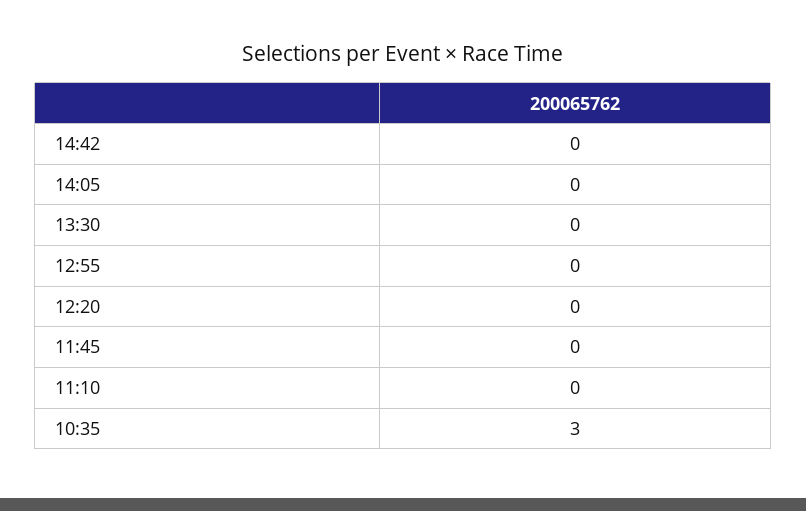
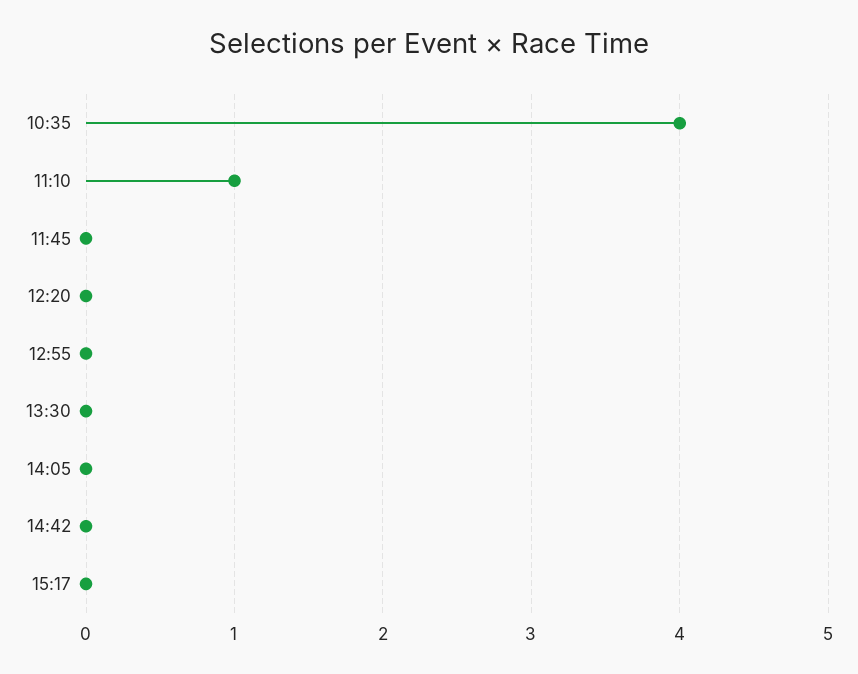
11:10: 0 -> 1
10:35: 3 -> 4
15:17: none -> 0

